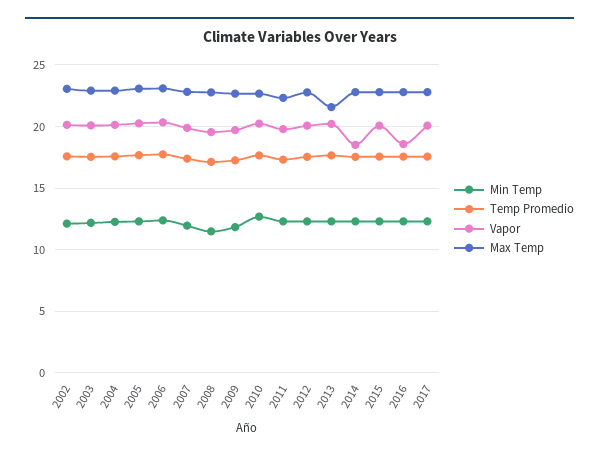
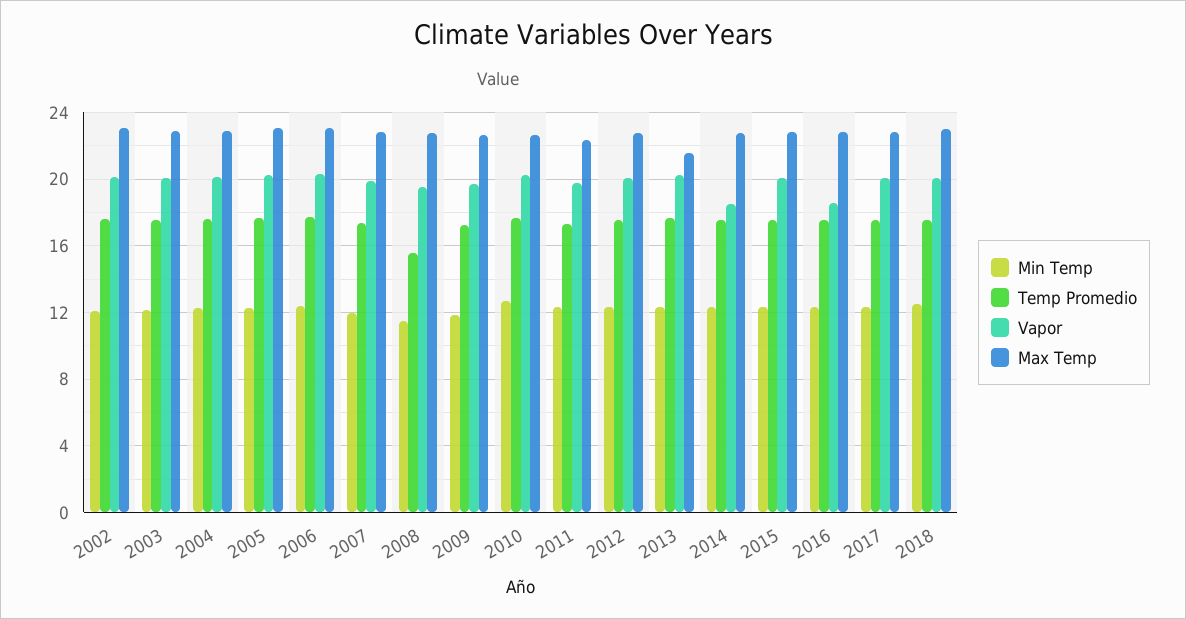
Temp Promedio, 2008: 17 -> 15.5
Min Temp, 2018: none -> 12.5
Temp Promedio, 2018: none -> 17.5
Vapor, 2018: none -> 20
Max Temp, 2018: none -> 23

